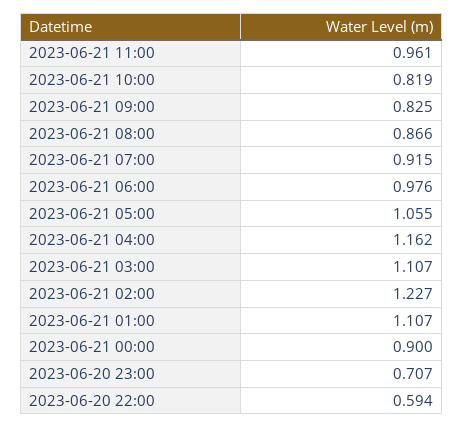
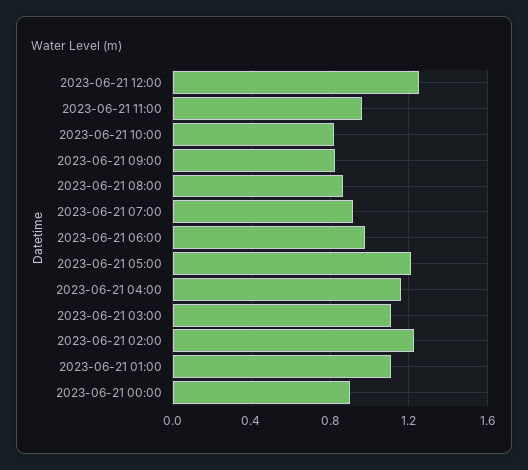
2023-06-21 05:00: 1.055 -> 1.2
2023-06-20 23:00: 0.707 -> none
2023-06-20 22:00: 0.594 -> none
2023-06-21 12:00: none -> 1.25

